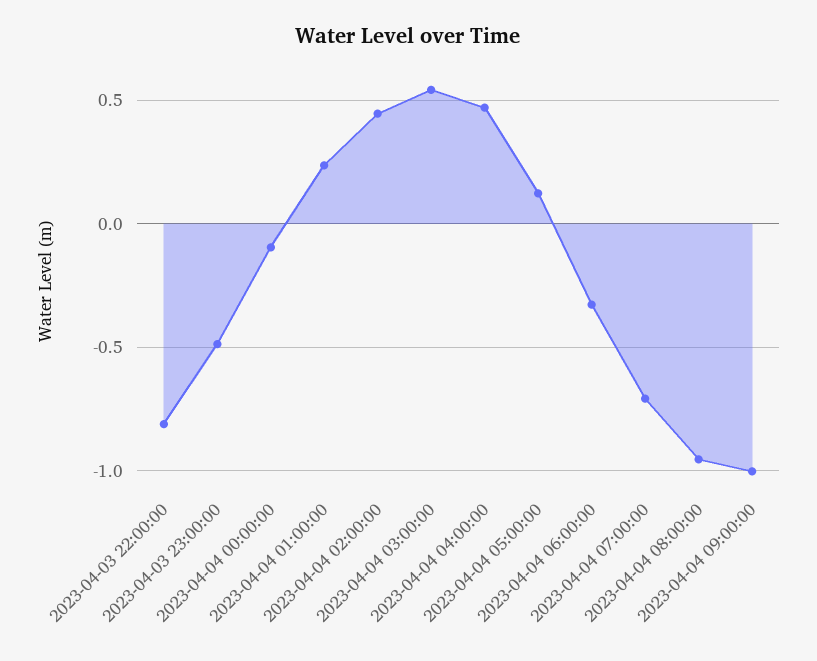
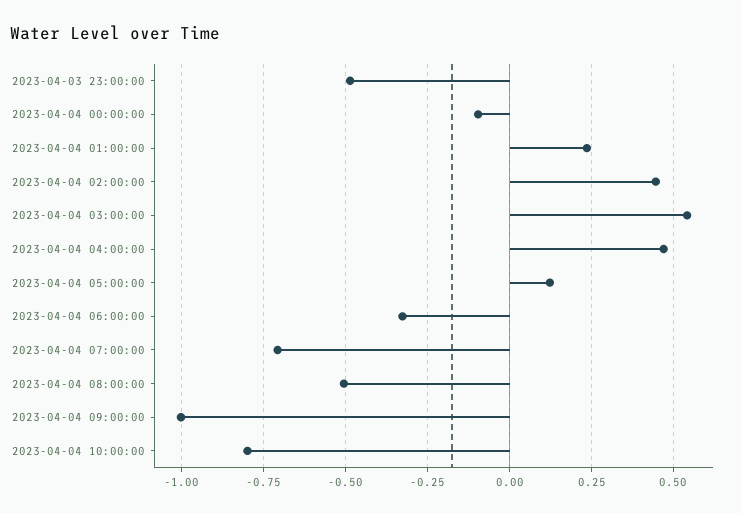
2023-04-03 22:00:00: -0.8 -> none
2023-04-04 08:00:00: -0.95 -> -0.5
2023-04-04 10:00:00: none -> -0.8

